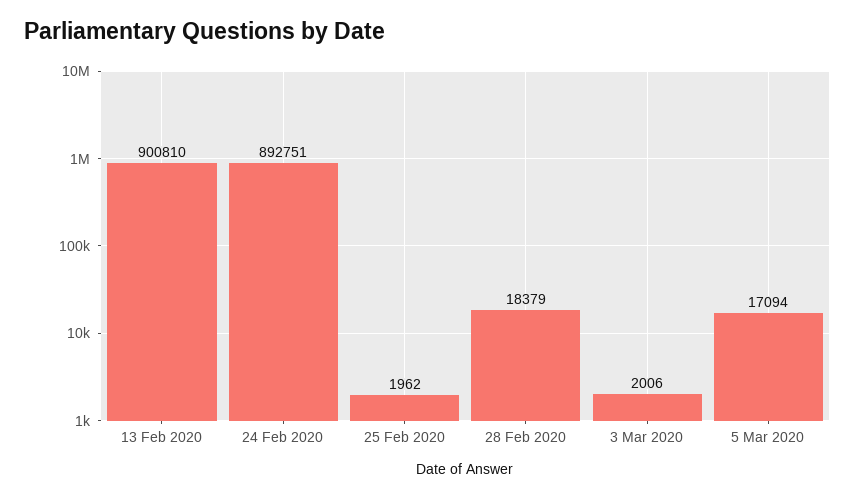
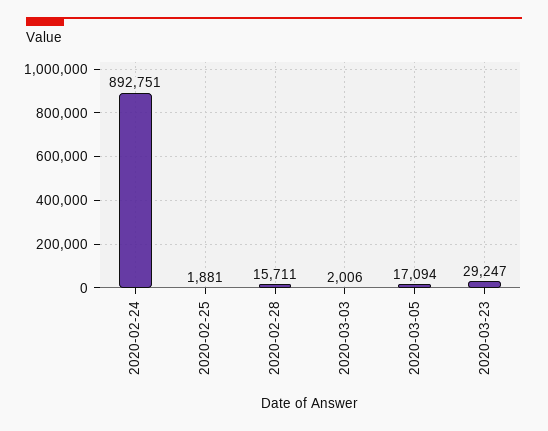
13 Feb 2020: 900810 -> none
25 Feb 2020: 1962 -> 1881
28 Feb 2020: 18379 -> 15711
2020-03-23: none -> 29247

